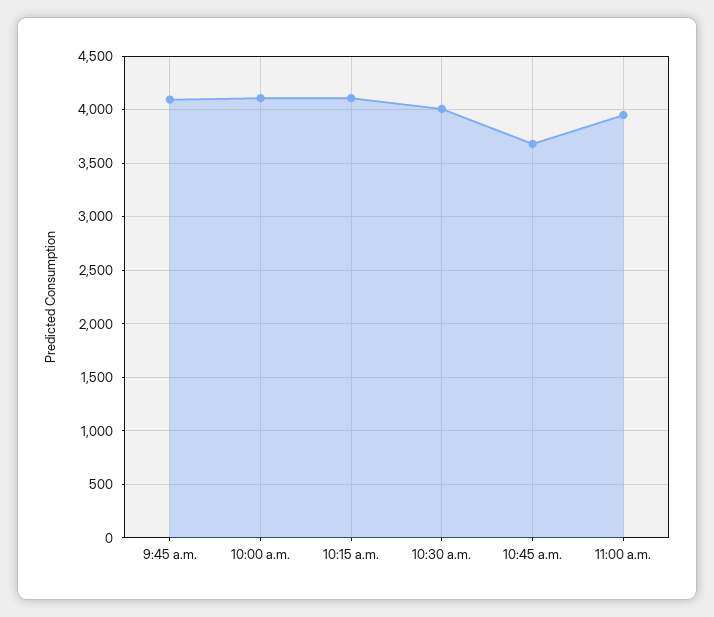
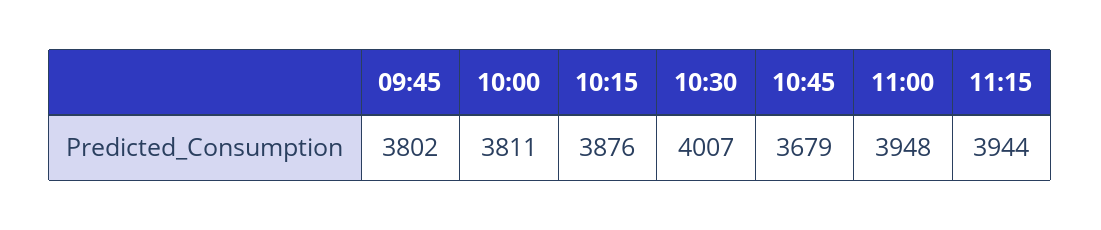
9:45 a.m.: 4100 -> 3802
10:00 a.m.: 4100 -> 3811
10:15 a.m.: 4100 -> 3876
11:15: none -> 3944

